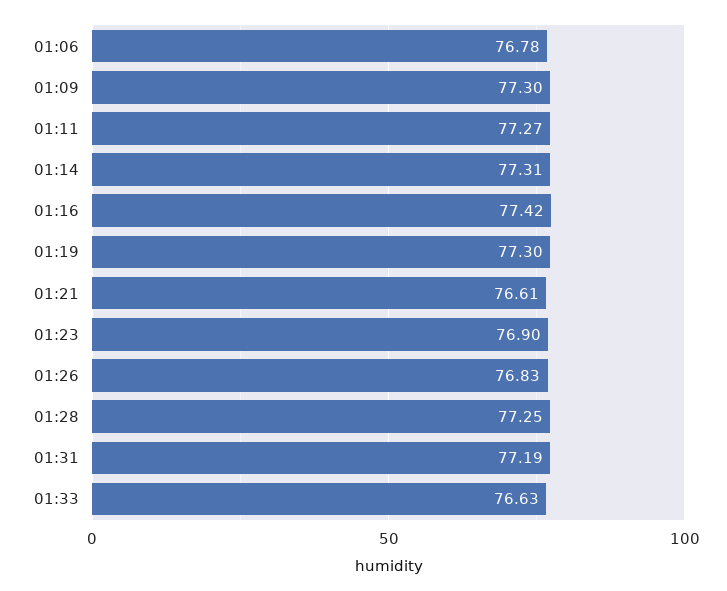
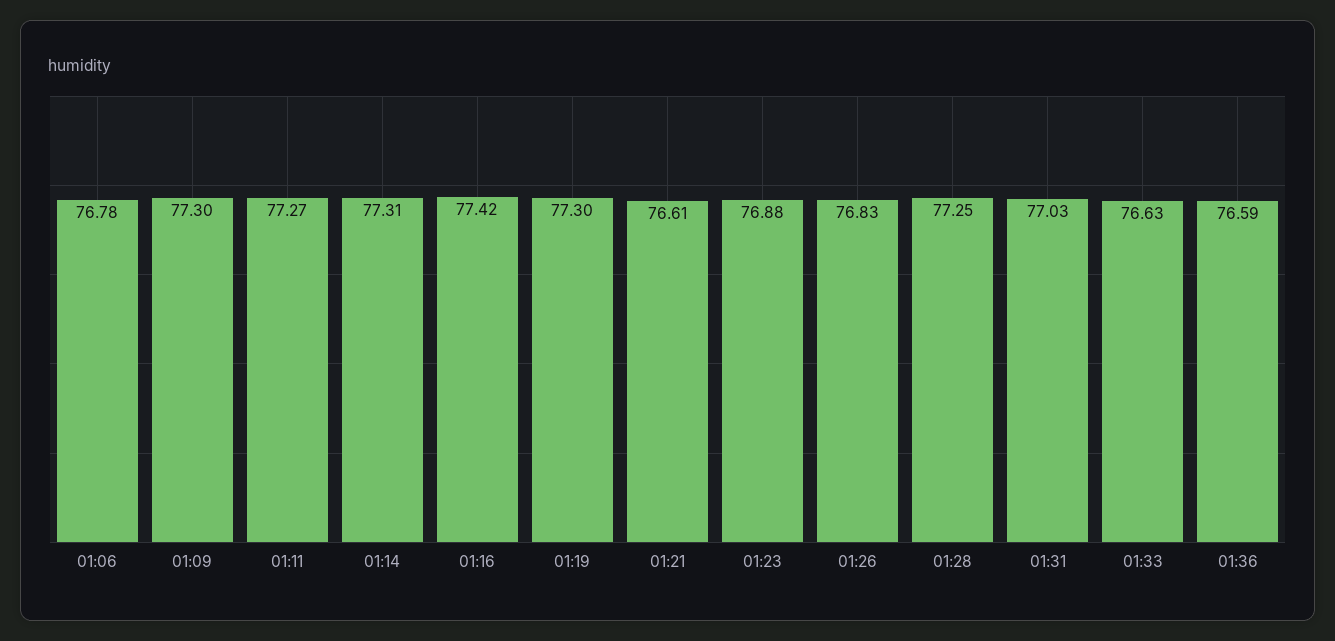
01:23: 76.9 -> 76.88
01:31: 77.19 -> 77.03
01:36: none -> 76.59

